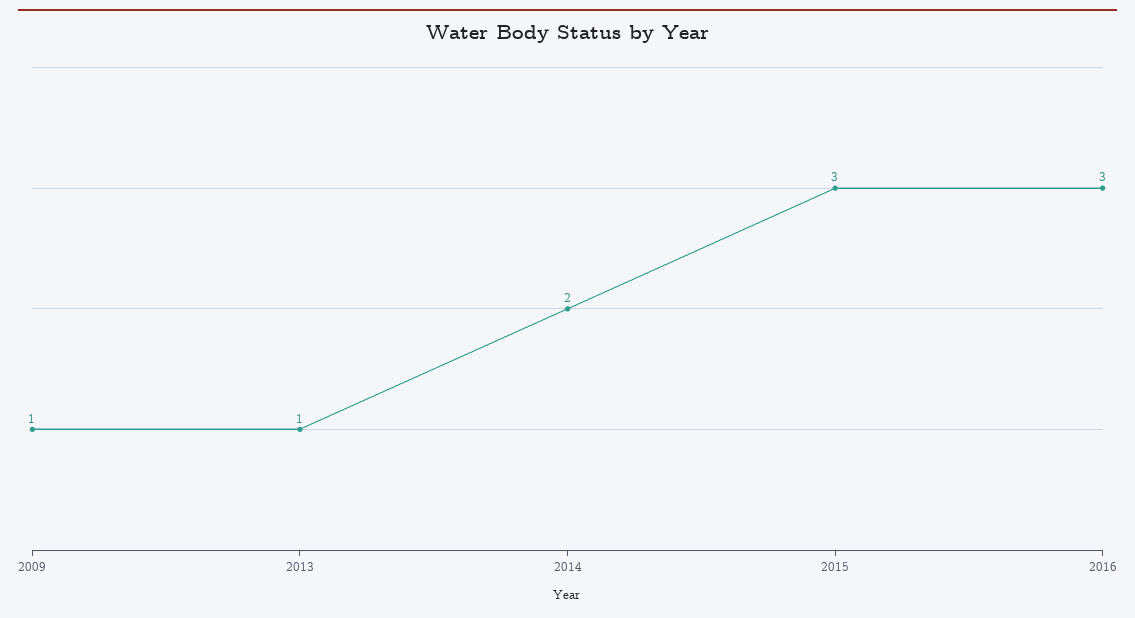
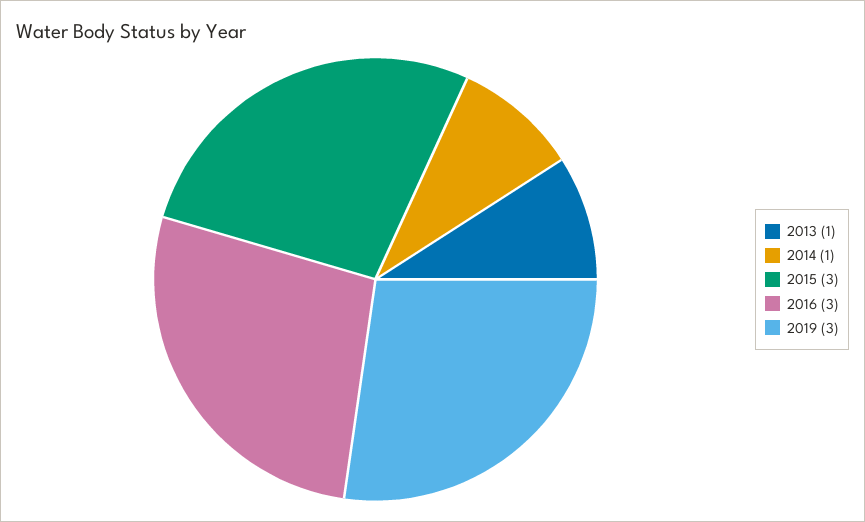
2009: 1 -> none
2014: 2 -> 1
2019: none -> 3

